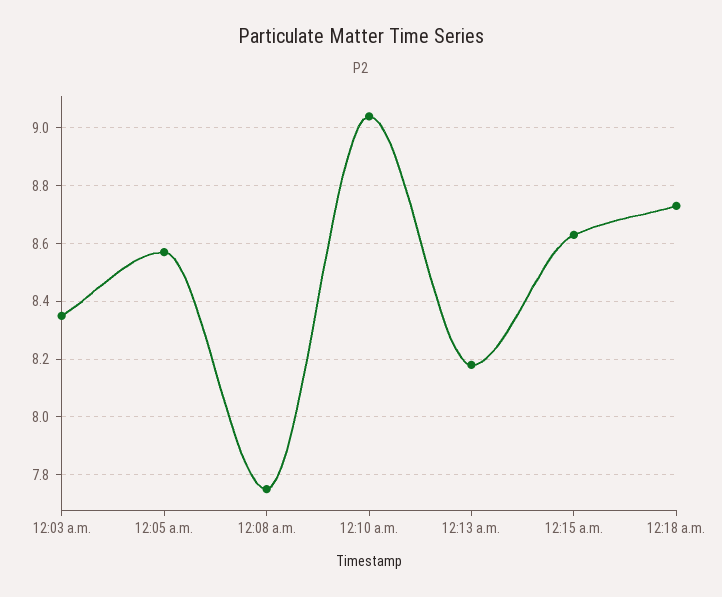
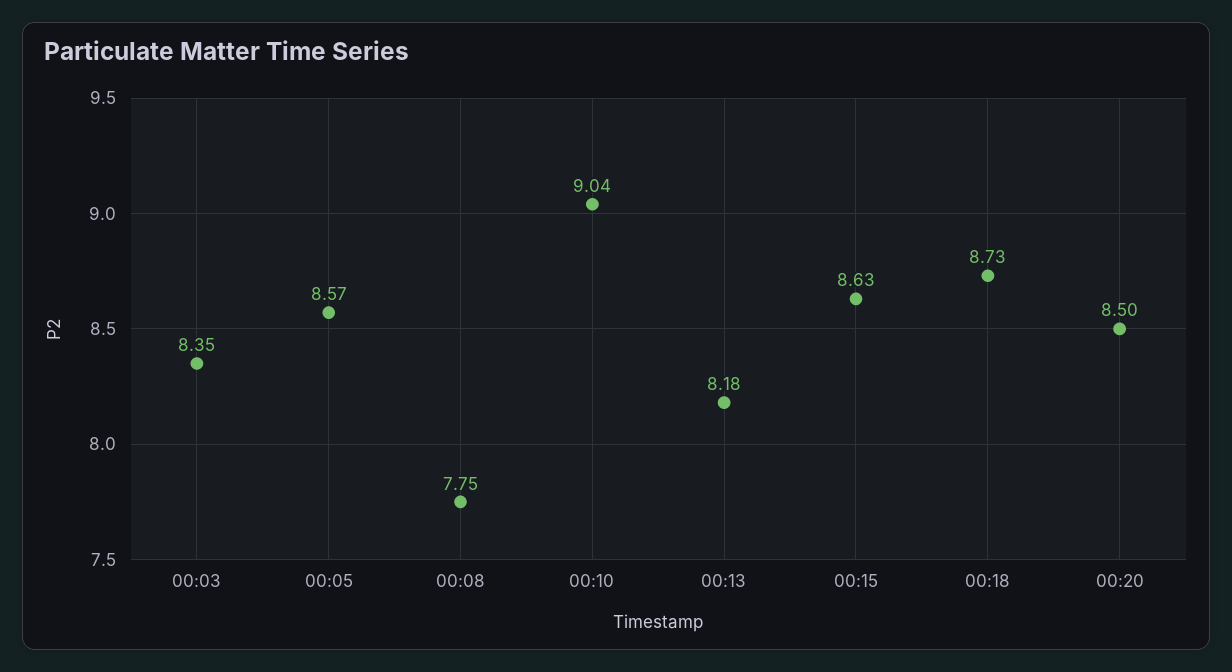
00:20: none -> 8.5

